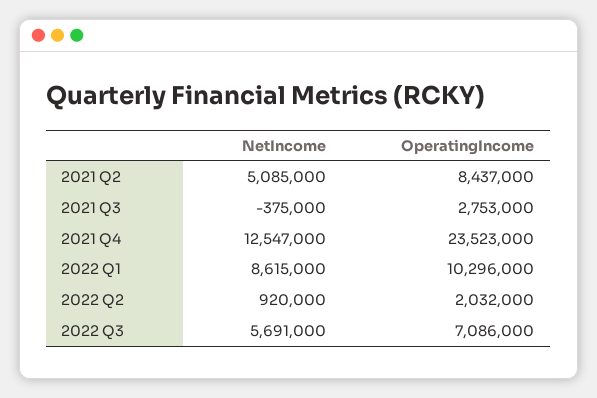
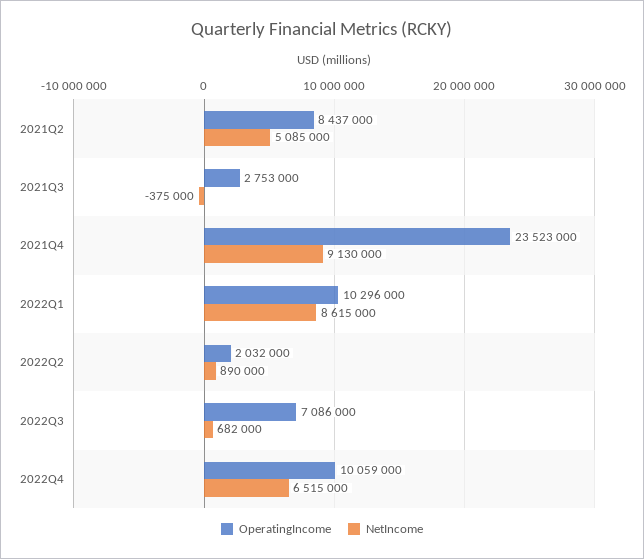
NetIncome, 2021 Q4: 12547000 -> 9130000
NetIncome, 2022 Q2: 920000 -> 890000
NetIncome, 2022 Q3: 5691000 -> 682000
OperatingIncome, 2022Q4: none -> 10059000
NetIncome, 2022Q4: none -> 6515000

